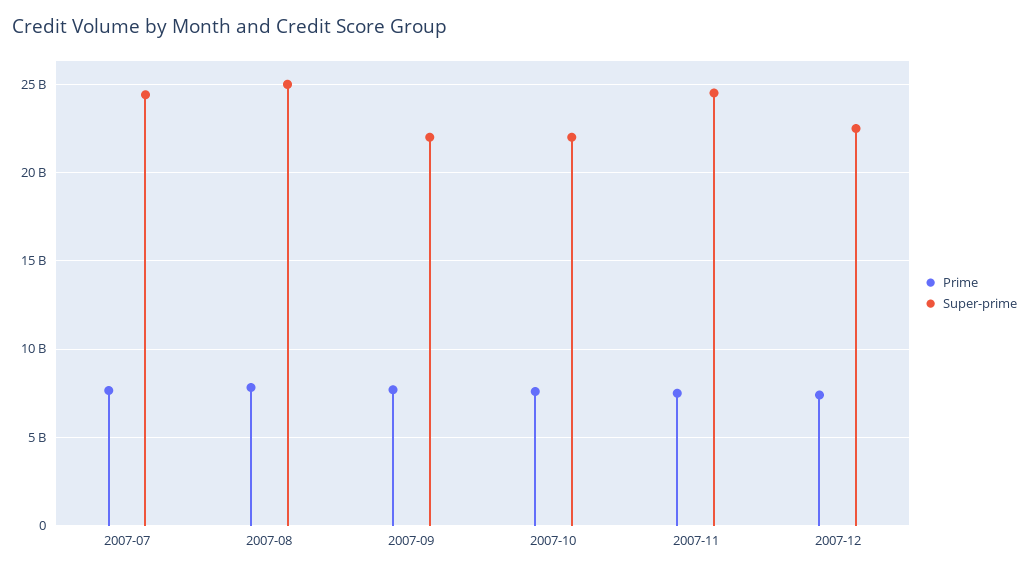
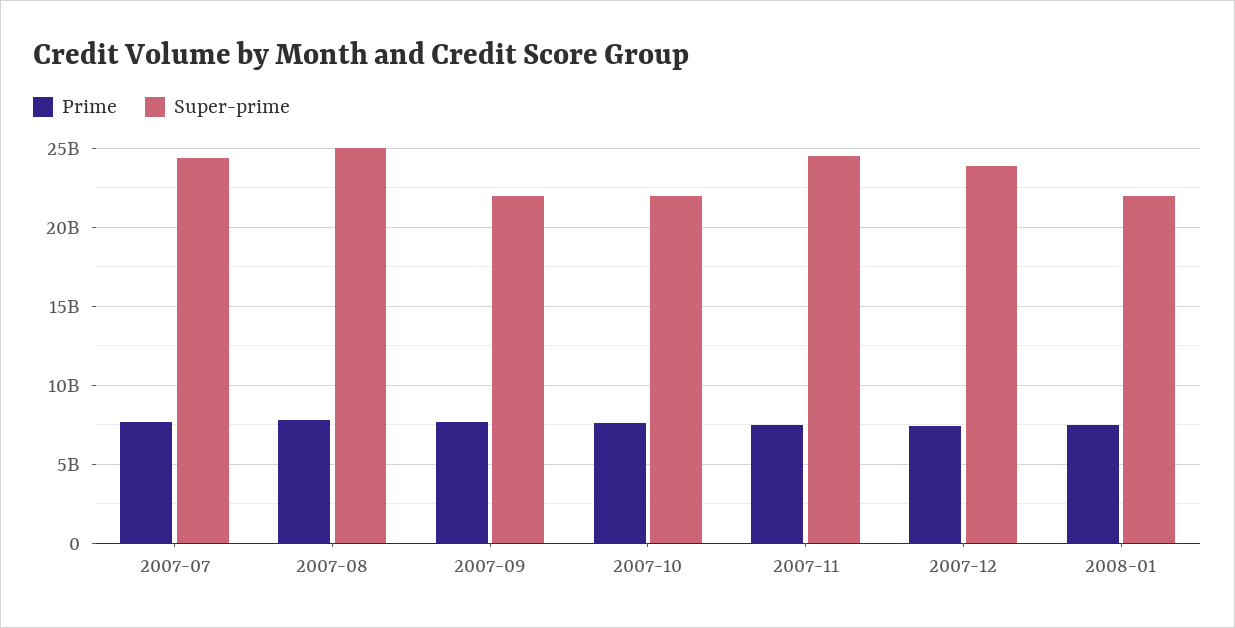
Super-prime, 2007-12: 22500000000 -> 24000000000
Prime, 2008-01: none -> 7500000000
Super-prime, 2008-01: none -> 22000000000

